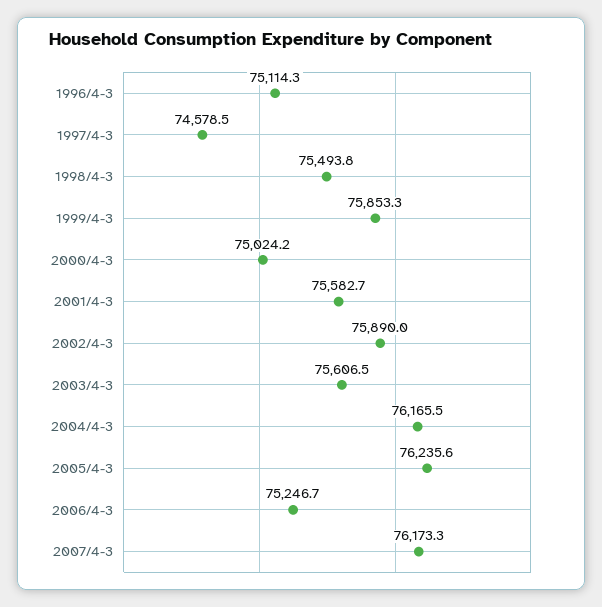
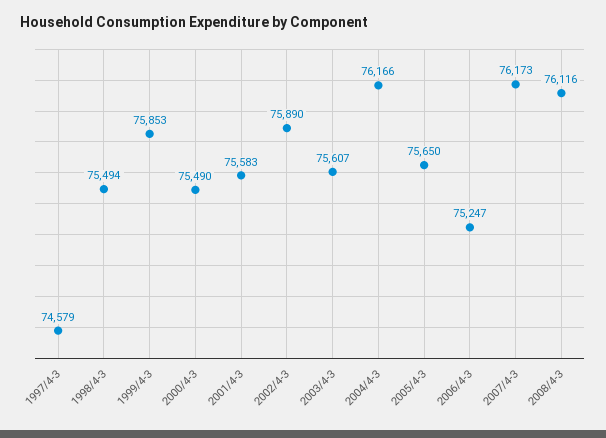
1996/4-3: 75114.3 -> none
2000/4-3: 75024.2 -> 75490
2005/4-3: 76235.6 -> 75650
2008/4-3: none -> 76116

